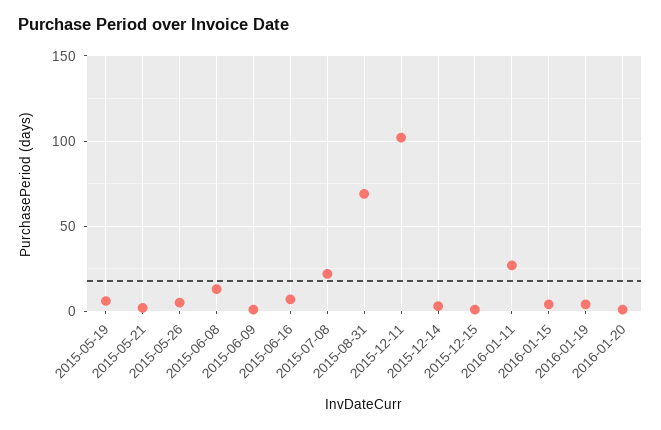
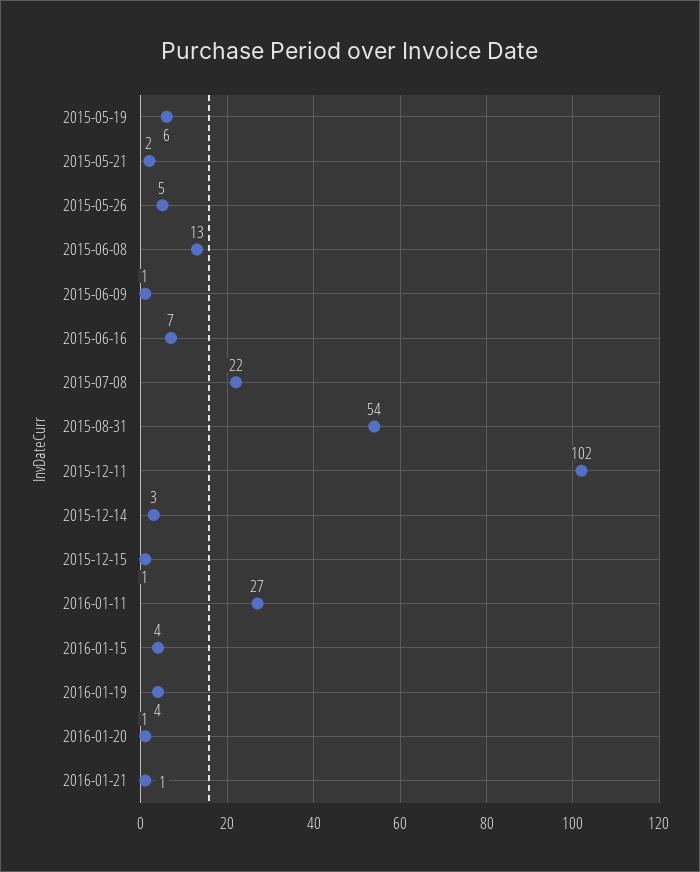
2015-08-31: 70 -> 54
2016-01-21: none -> 1

